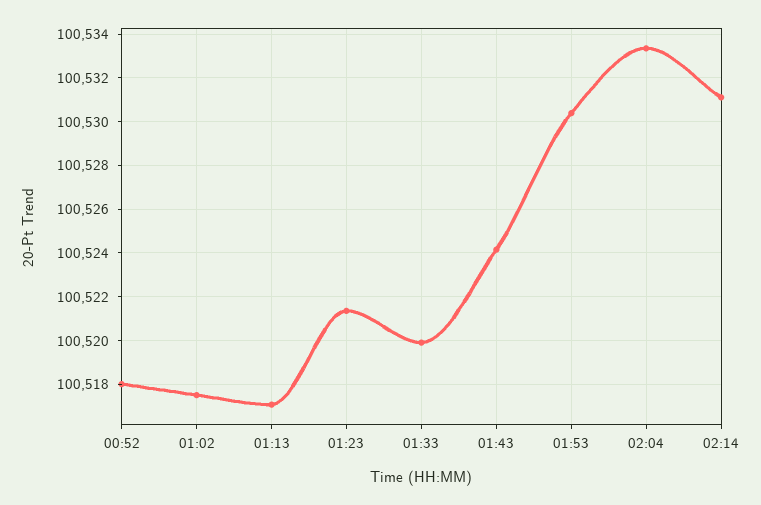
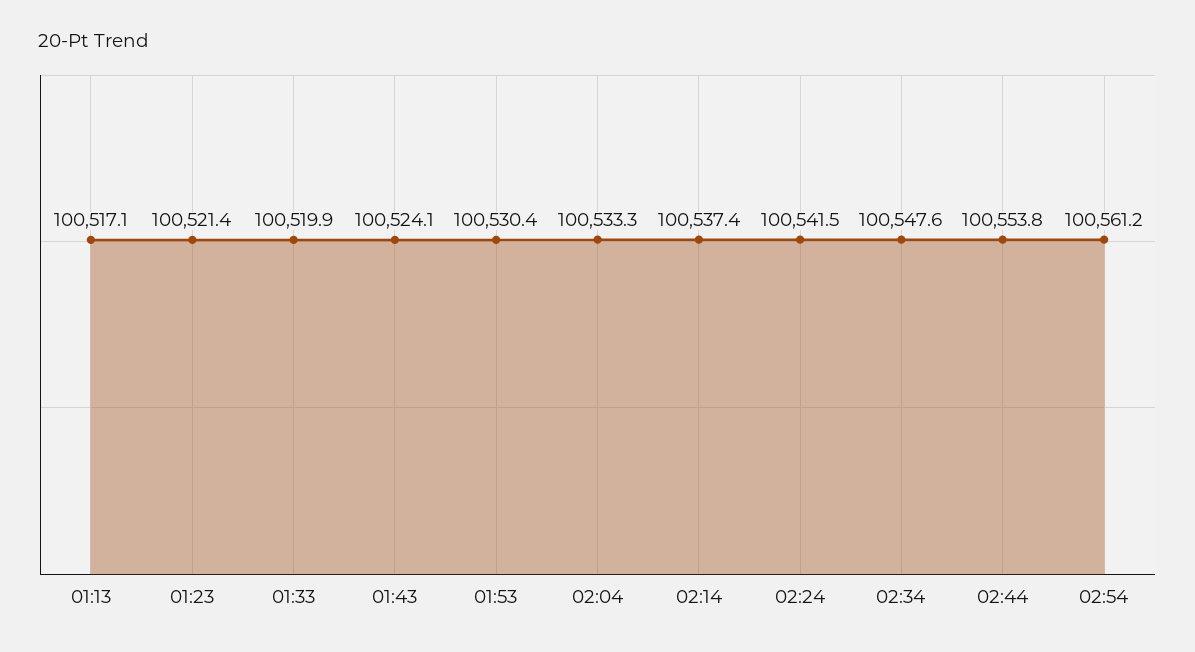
00:52: 100518 -> none
01:02: 100517.5 -> none
02:14: 100531 -> 100537.4
02:24: none -> 100541.5
02:34: none -> 100547.6
02:44: none -> 100553.8
02:54: none -> 100561.2

